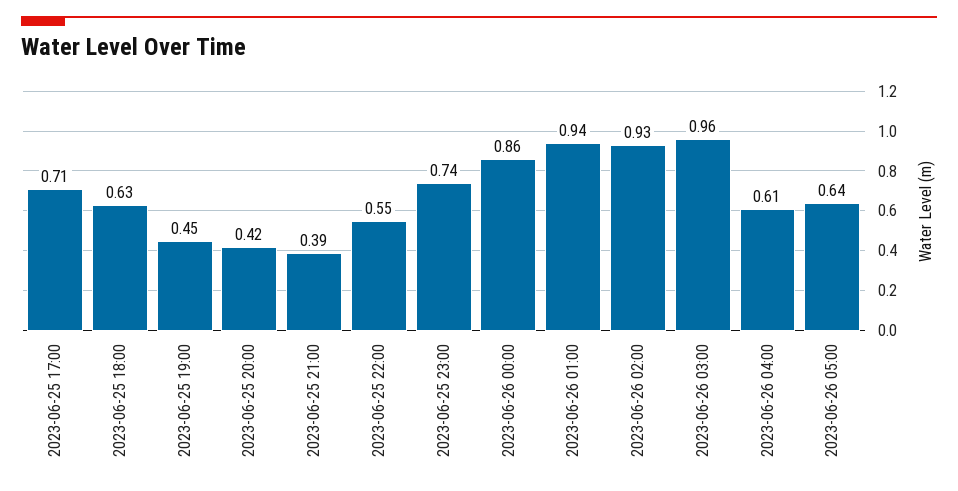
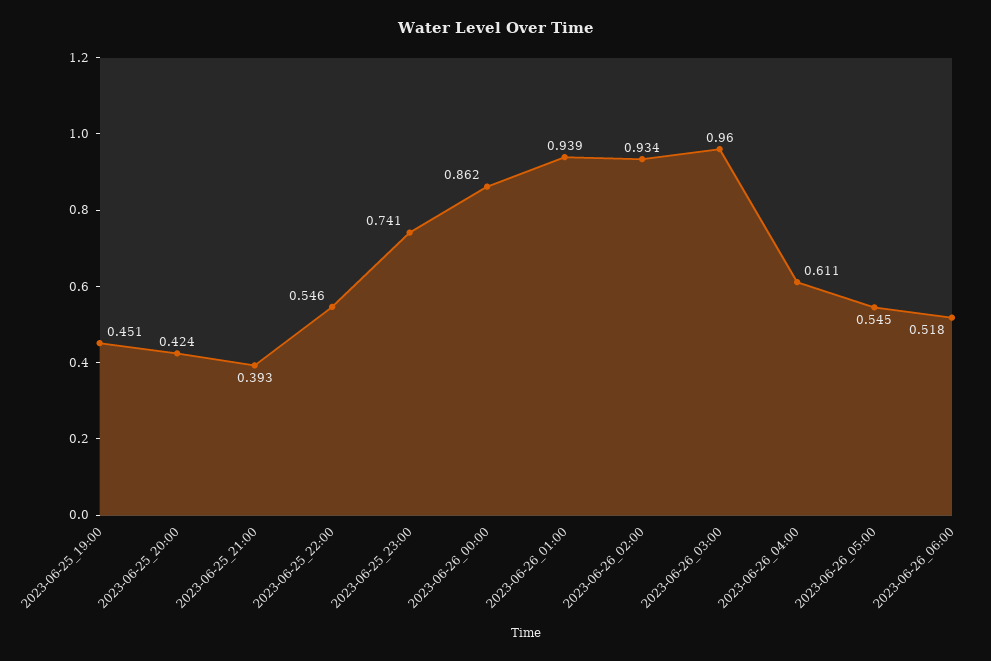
2023-06-25 17:00: 0.71 -> none
2023-06-25 18:00: 0.63 -> none
2023-06-26 05:00: 0.64 -> 0.545
2023-06-26_06:00: none -> 0.518

